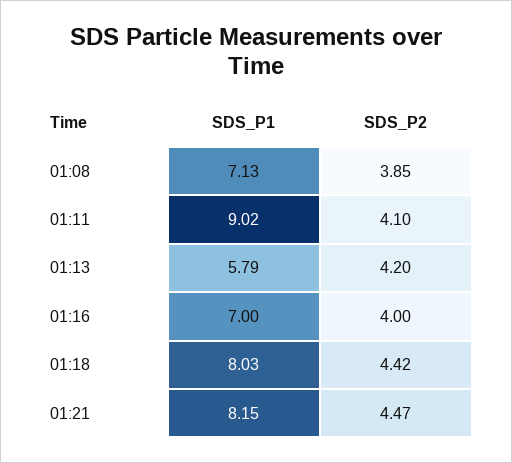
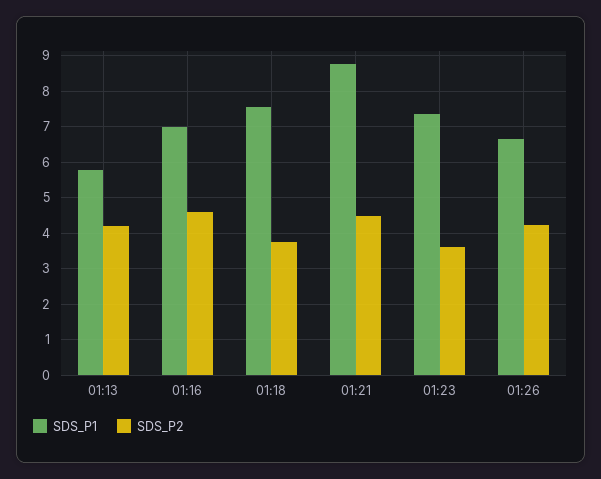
SDS_P1, 01:08: 7.13 -> none
SDS_P2, 01:08: 3.85 -> none
SDS_P1, 01:11: 9.02 -> none
SDS_P2, 01:11: 4.1 -> none
SDS_P2, 01:16: 4 -> 4.6
SDS_P1, 01:18: 8.03 -> 7.6
SDS_P2, 01:18: 4.42 -> 3.8
SDS_P1, 01:21: 8.15 -> 8.8
SDS_P1, 01:23: none -> 7.4
SDS_P2, 01:23: none -> 3.6
SDS_P1, 01:26: none -> 6.6
SDS_P2, 01:26: none -> 4.2

